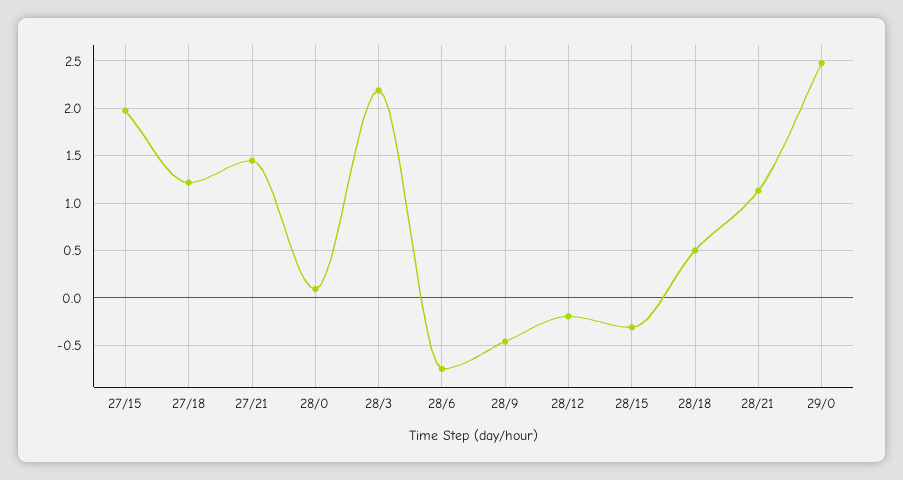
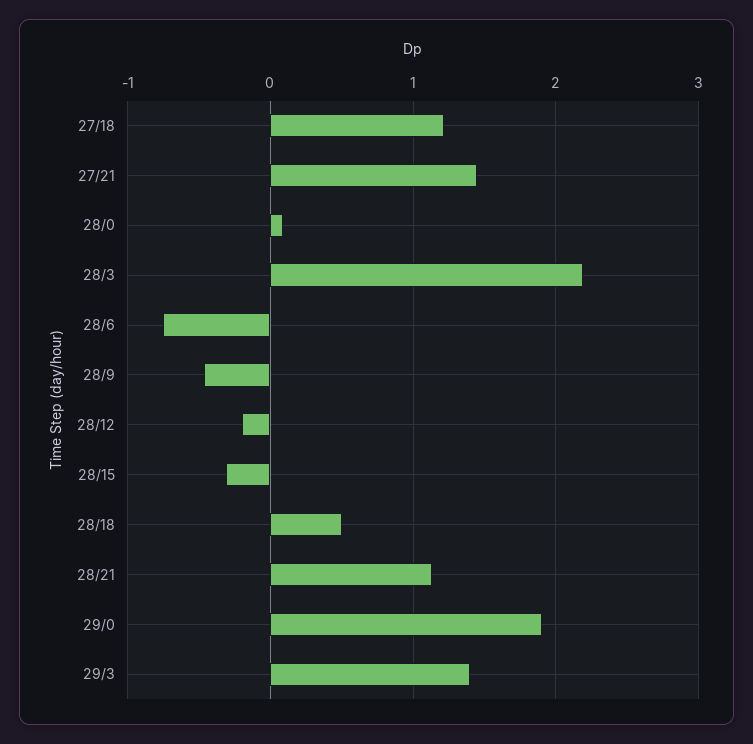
27/15: 2 -> none
29/0: 2.5 -> 1.9
29/3: none -> 1.4

